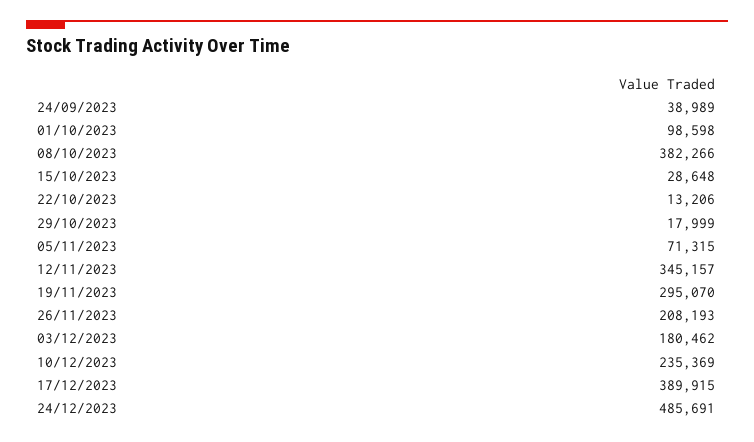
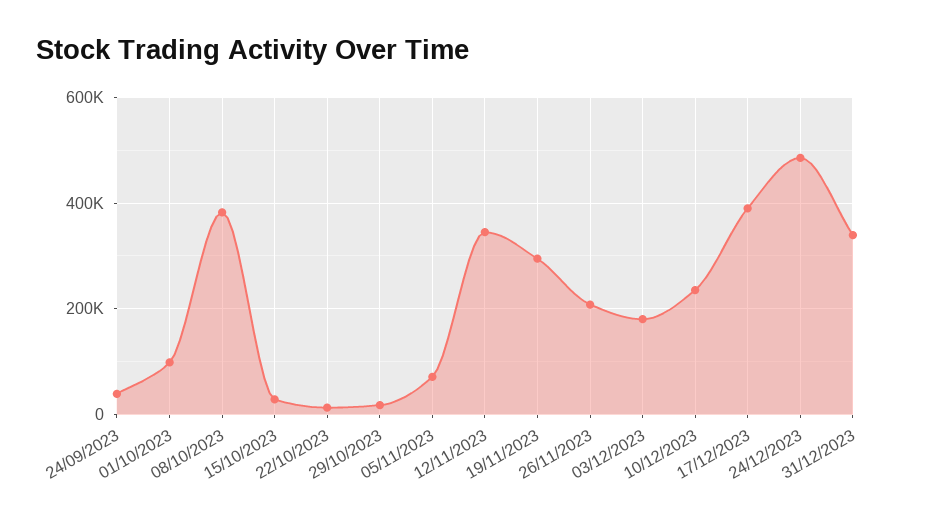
31/12/2023: none -> 340000

